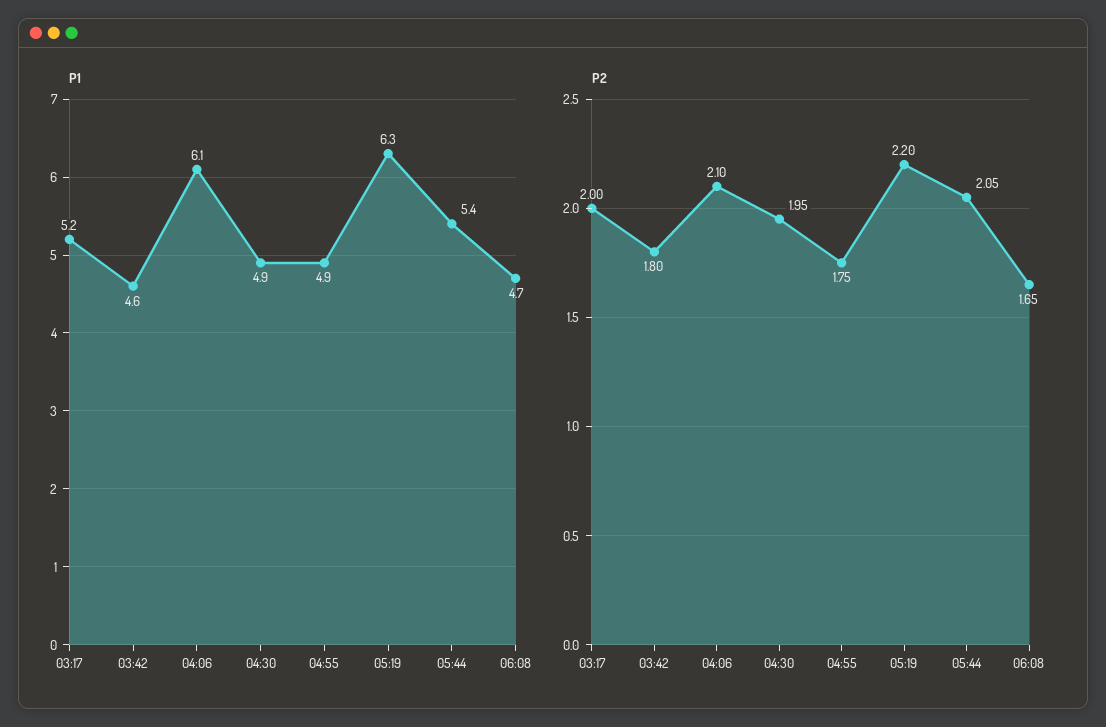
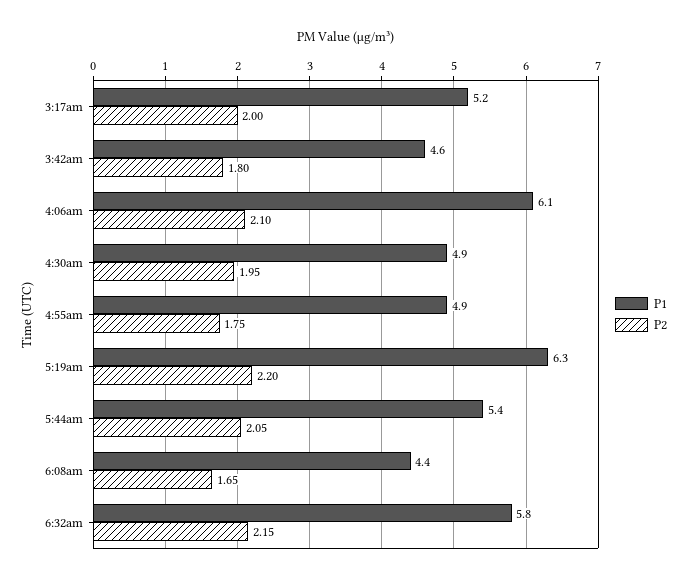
P1, 06:08: 4.7 -> 4.4
P1, 6:32am: none -> 5.8
P2, 6:32am: none -> 2.15

